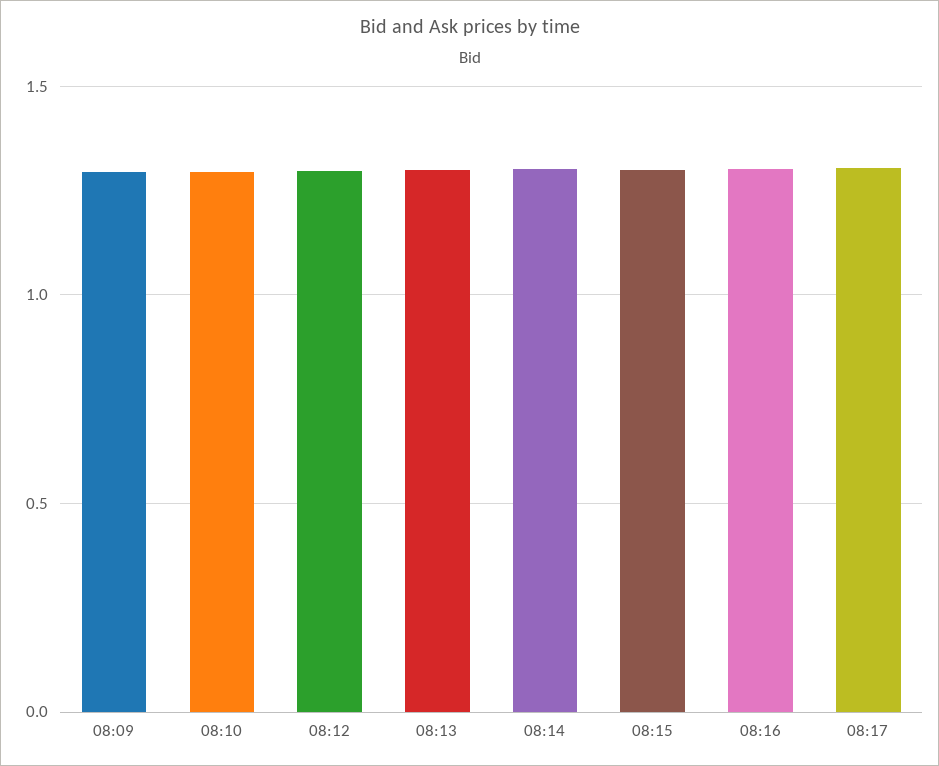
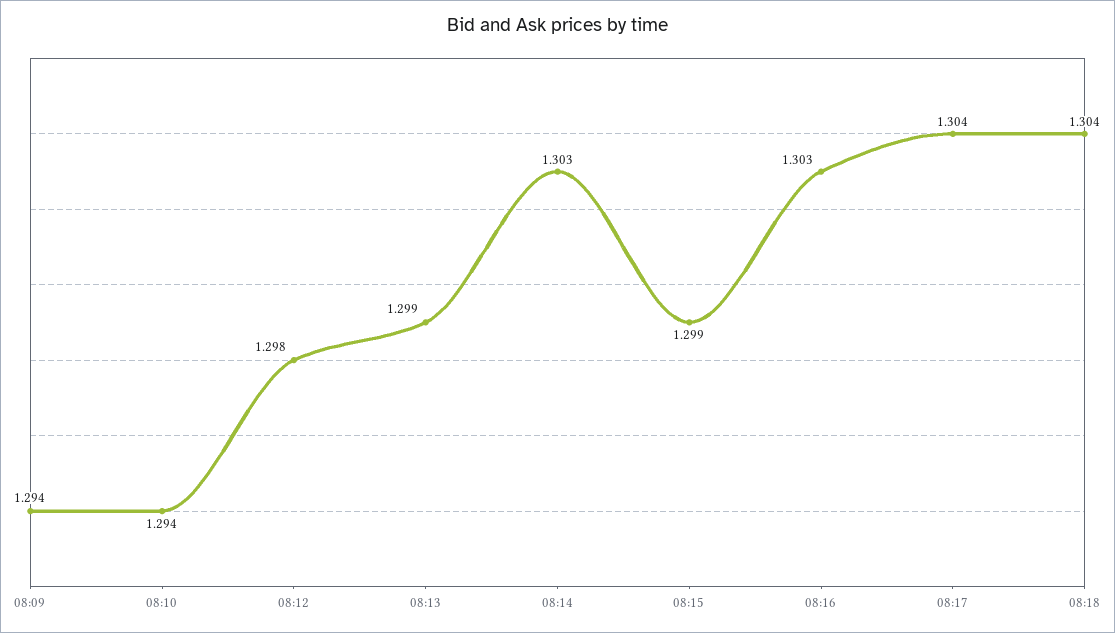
08:18: none -> 1.304

